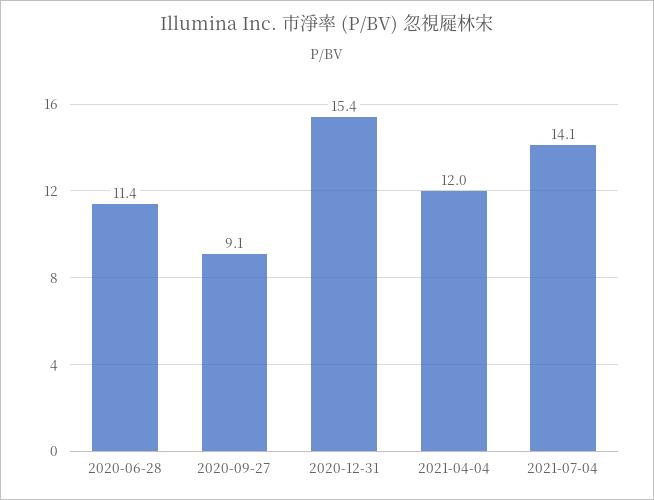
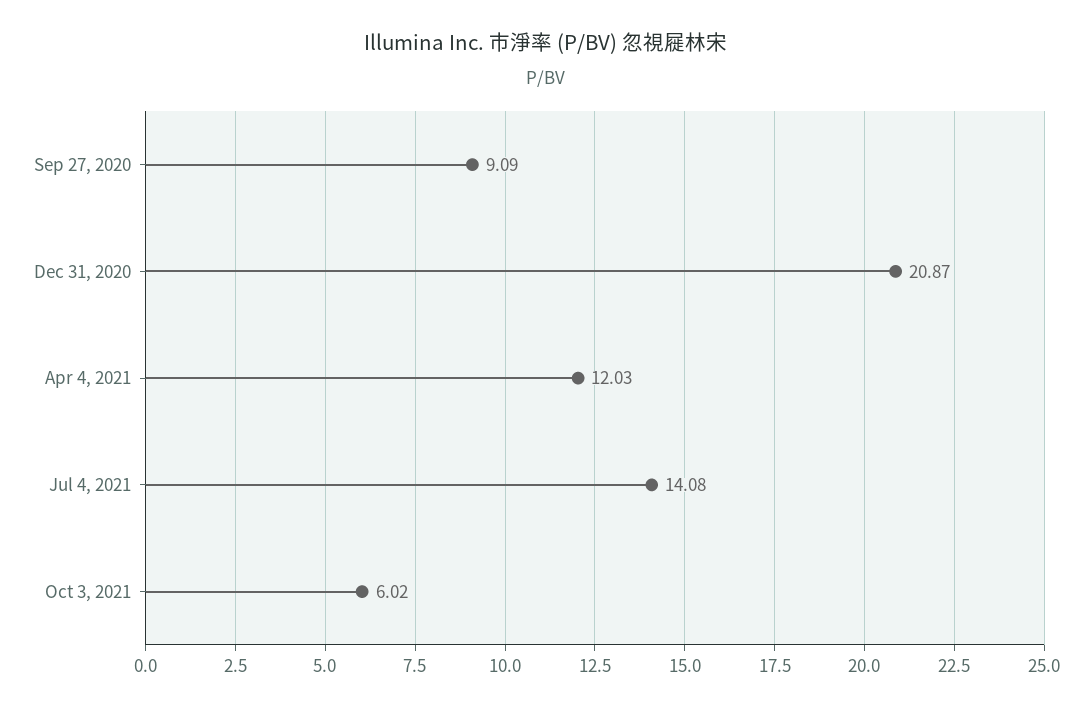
2020-06-28: 11.4 -> none
2020-12-31: 15.4 -> 20.87
Oct 3, 2021: none -> 6.02

